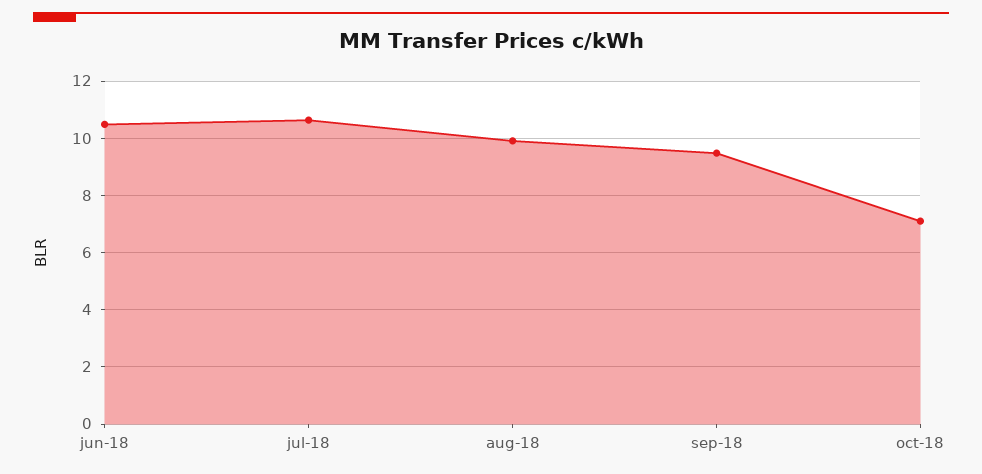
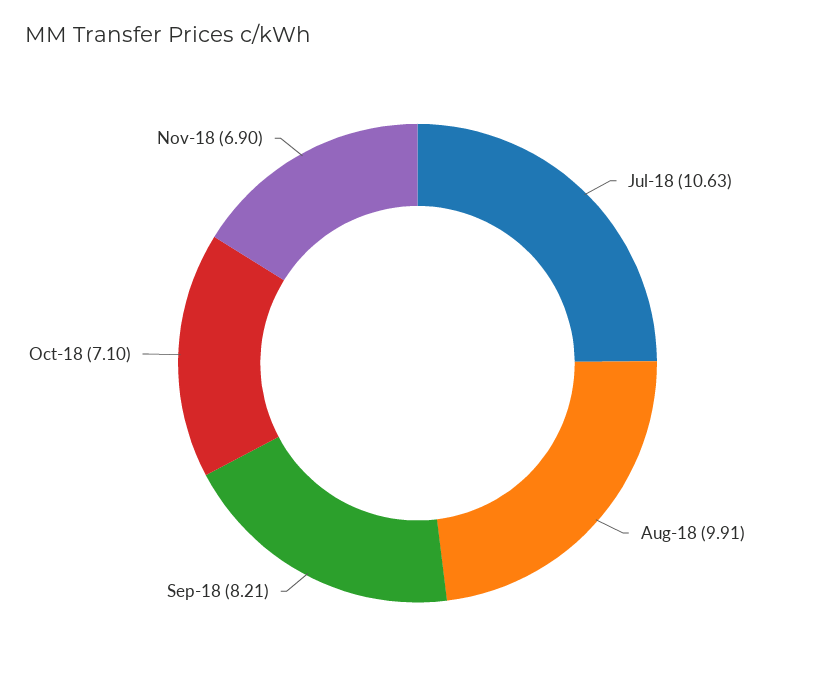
jun-18: 10.5 -> none
sep-18: 9.5 -> 8.21
Nov-18: none -> 6.9

